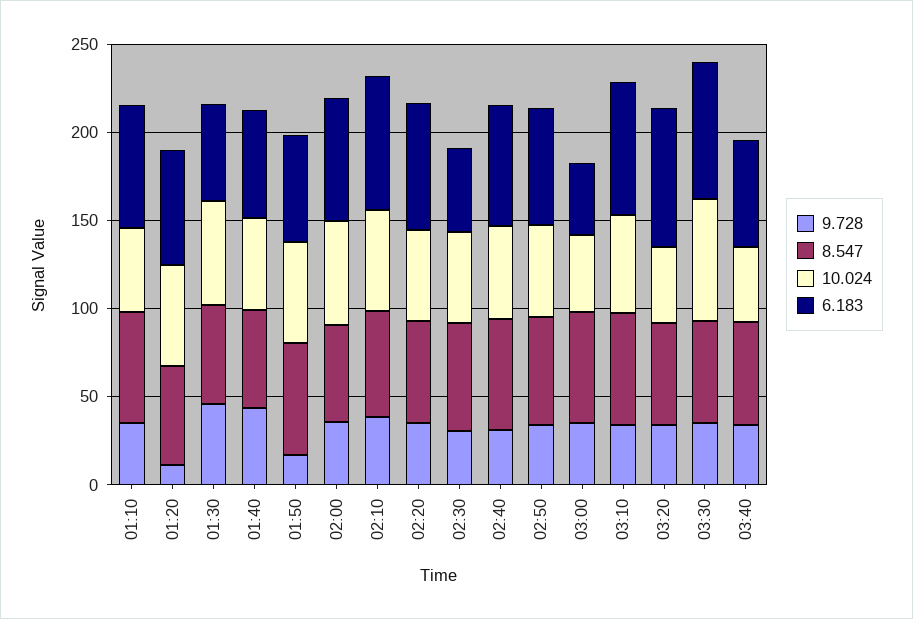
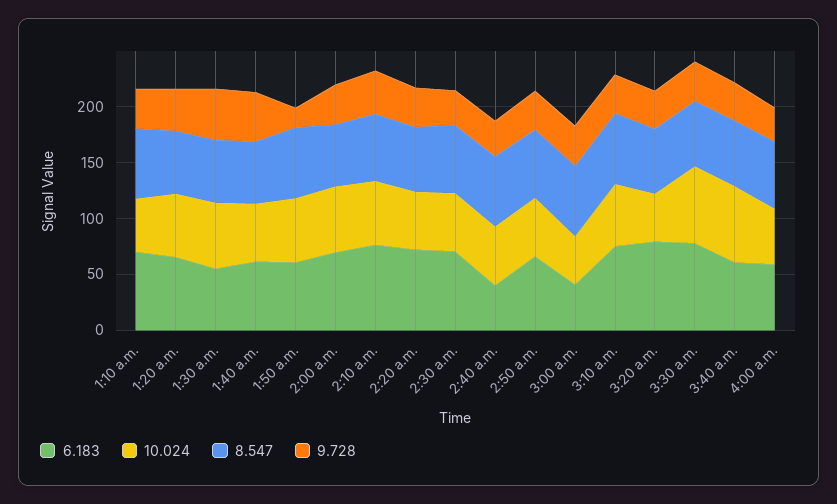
9.728, 01:20: 10 -> 40
6.183, 02:30: 50 -> 70
6.183, 02:40: 70 -> 40
10.024, 03:40: 40 -> 70
6.183, 4:00 a.m.: none -> 60
10.024, 4:00 a.m.: none -> 50
8.547, 4:00 a.m.: none -> 60
9.728, 4:00 a.m.: none -> 30

